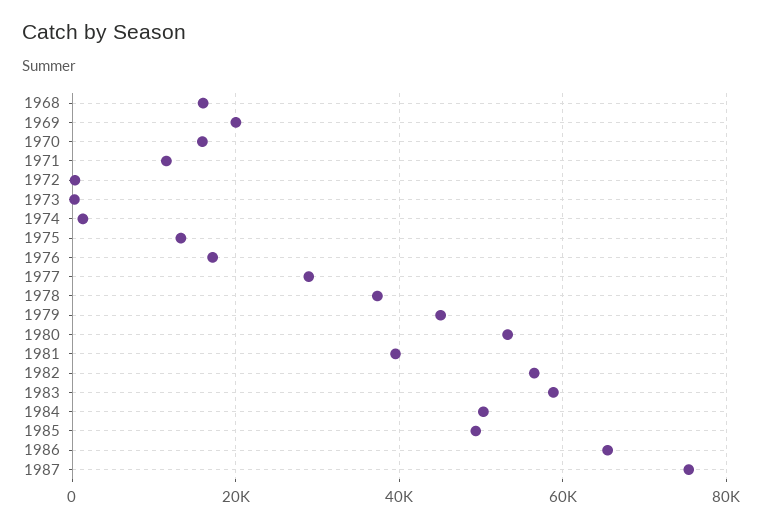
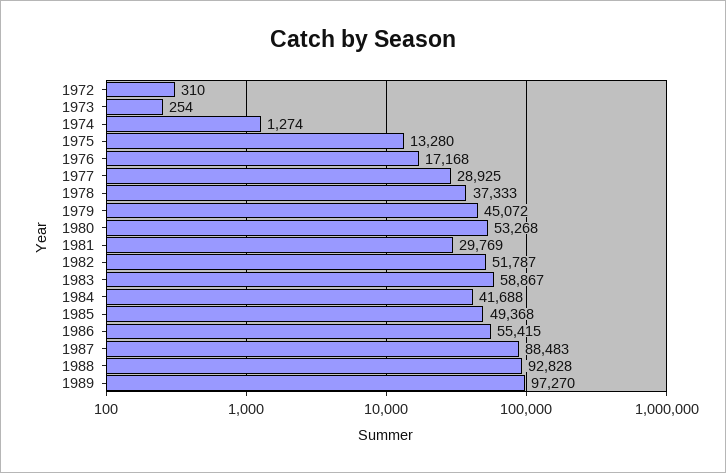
1968: 16000 -> none
1969: 20000 -> none
1970: 16000 -> none
1971: 12000 -> none
1981: 40000 -> 29769
1982: 56000 -> 51787
1984: 50000 -> 41688
1986: 66000 -> 55415
1987: 76000 -> 88483
1988: none -> 92828
1989: none -> 97270

